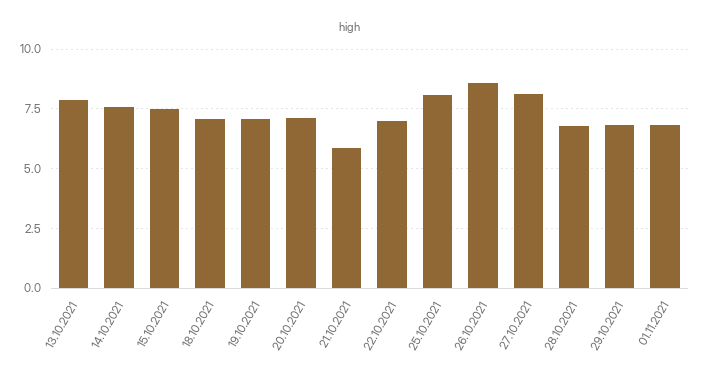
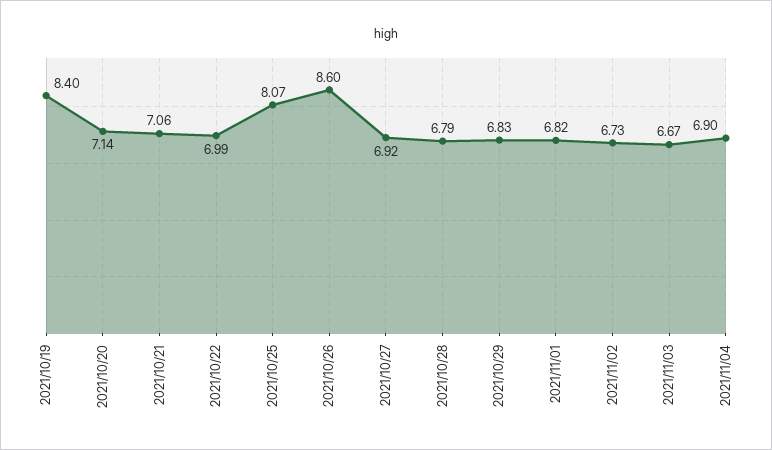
13.10.2021: 8 -> none
14.10.2021: 7.5 -> none
15.10.2021: 7.5 -> none
18.10.2021: 7 -> none
19.10.2021: 7 -> 8.4
21.10.2021: 6 -> 7.06
27.10.2021: 8 -> 6.92
2021/11/02: none -> 6.73
2021/11/03: none -> 6.67
2021/11/04: none -> 6.9

